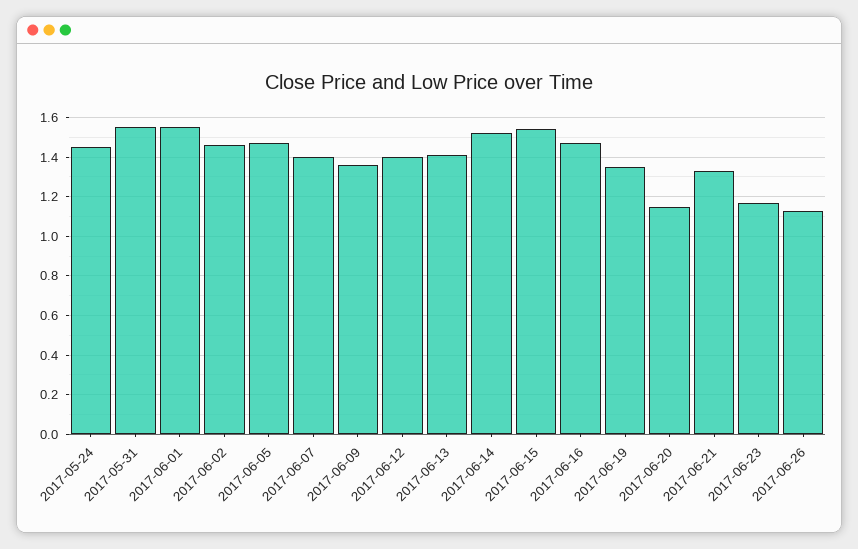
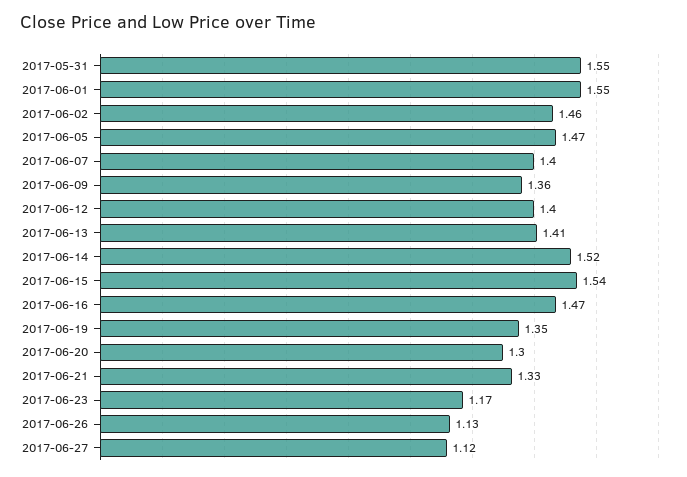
2017-05-24: 1.45 -> none
2017-06-20: 1.15 -> 1.3
2017-06-27: none -> 1.12

